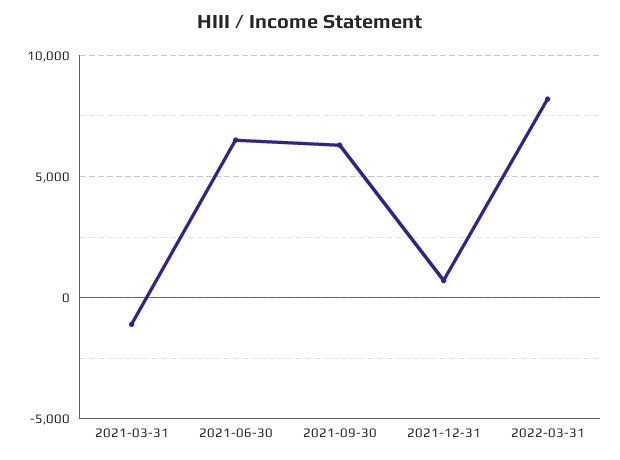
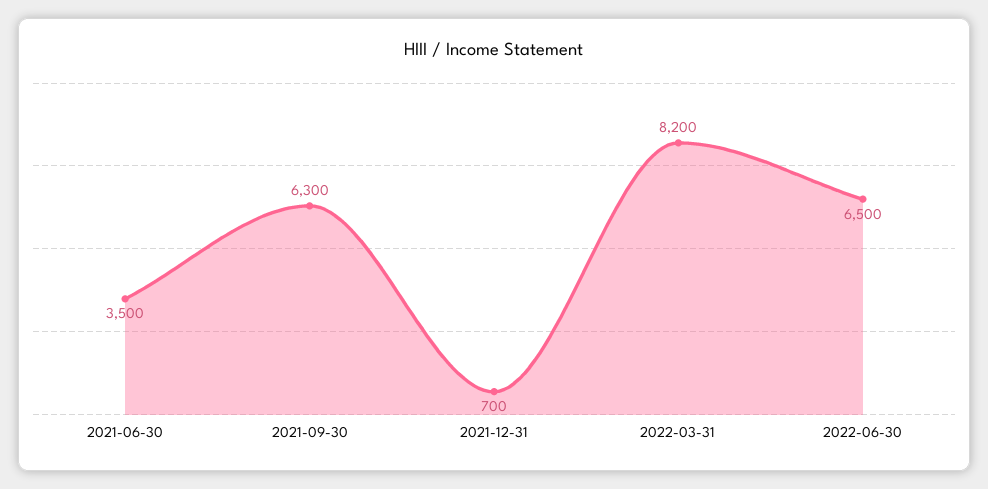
2021-03-31: -1000 -> none
2021-06-30: 6500 -> 3500
2022-06-30: none -> 6500

